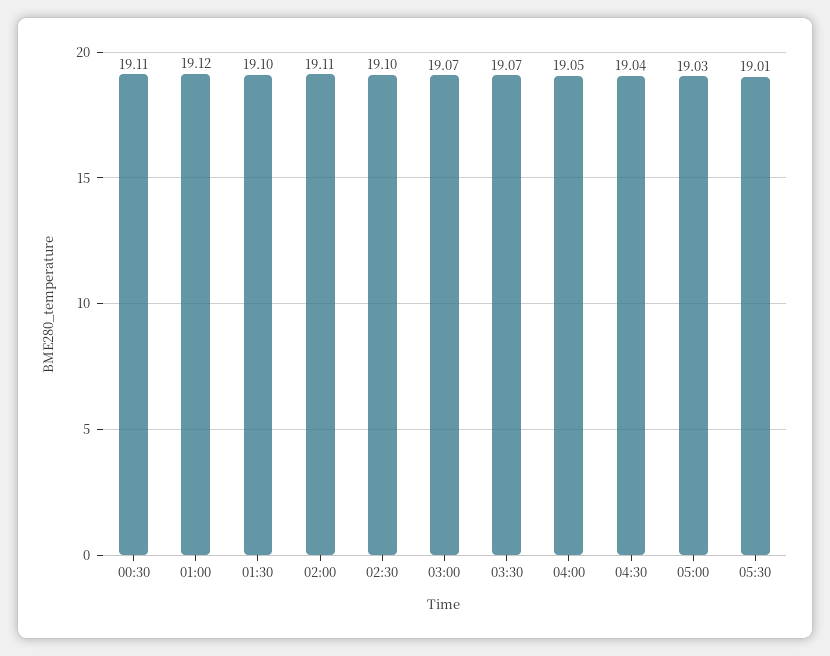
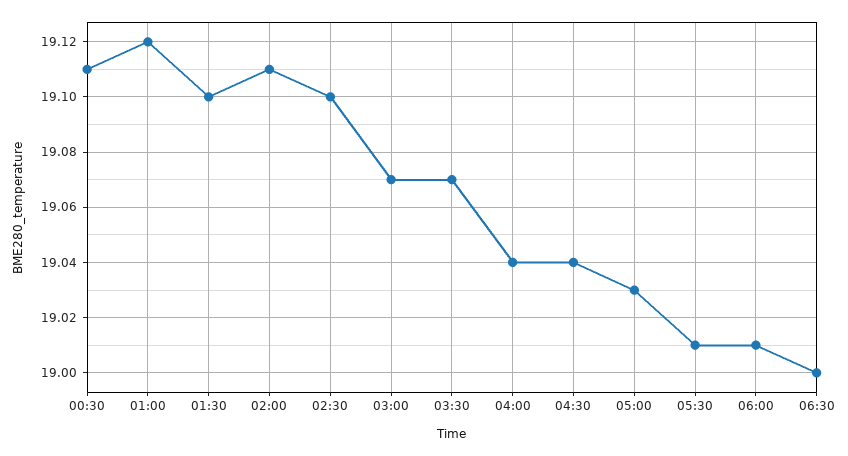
04:00: 19.05 -> 19.04
06:00: none -> 19.01
06:30: none -> 19

